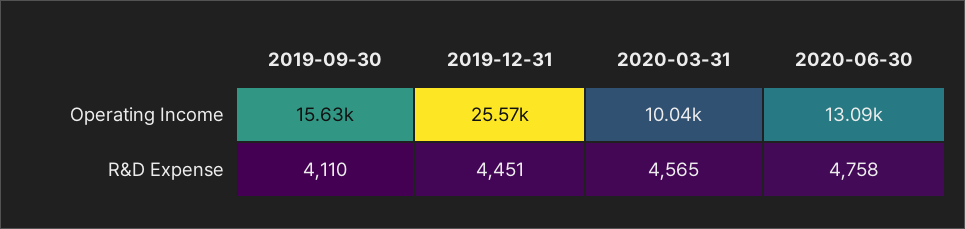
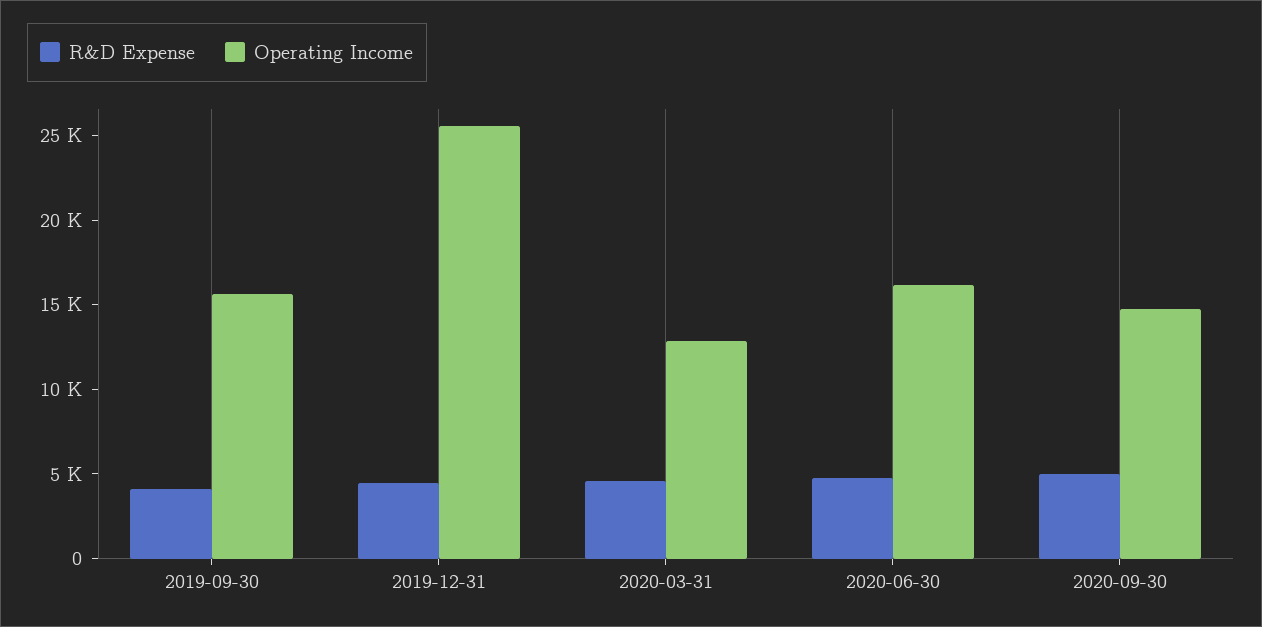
Operating Income, 2020-03-31: 10040 -> 13000
Operating Income, 2020-06-30: 13090 -> 16000
R&D Expense, 2020-09-30: none -> 5000
Operating Income, 2020-09-30: none -> 15000

